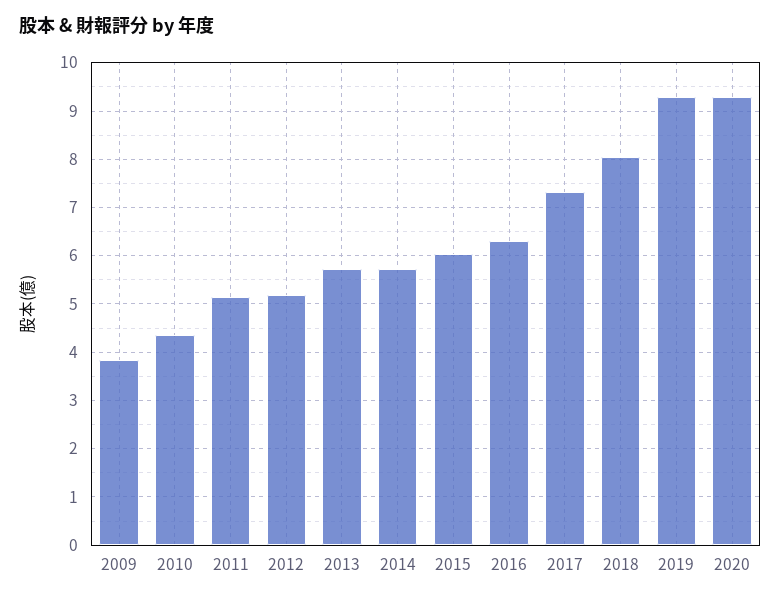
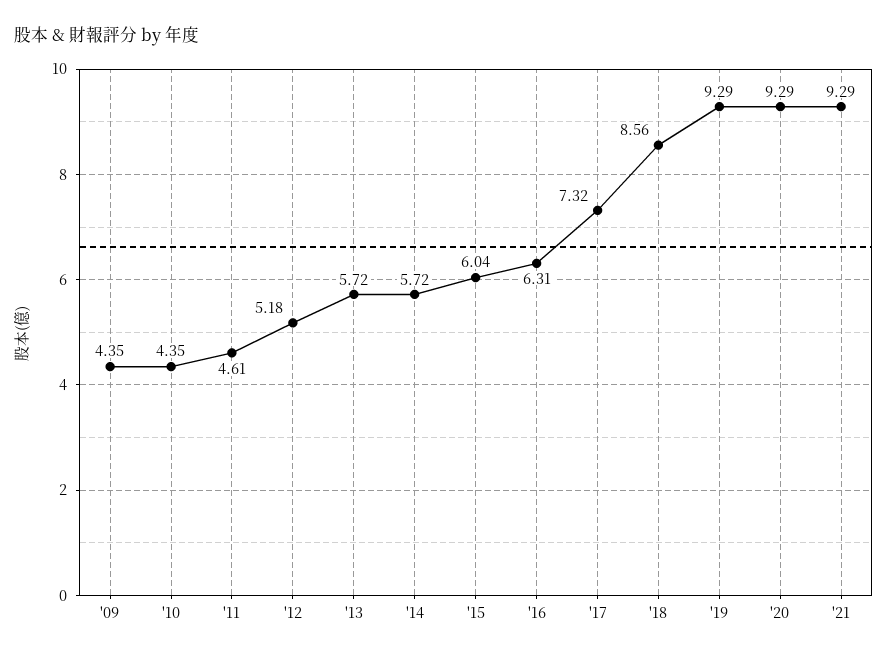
2009: 3.8 -> 4.35
2011: 5.2 -> 4.61
2018: 8 -> 8.56
'21: none -> 9.29

